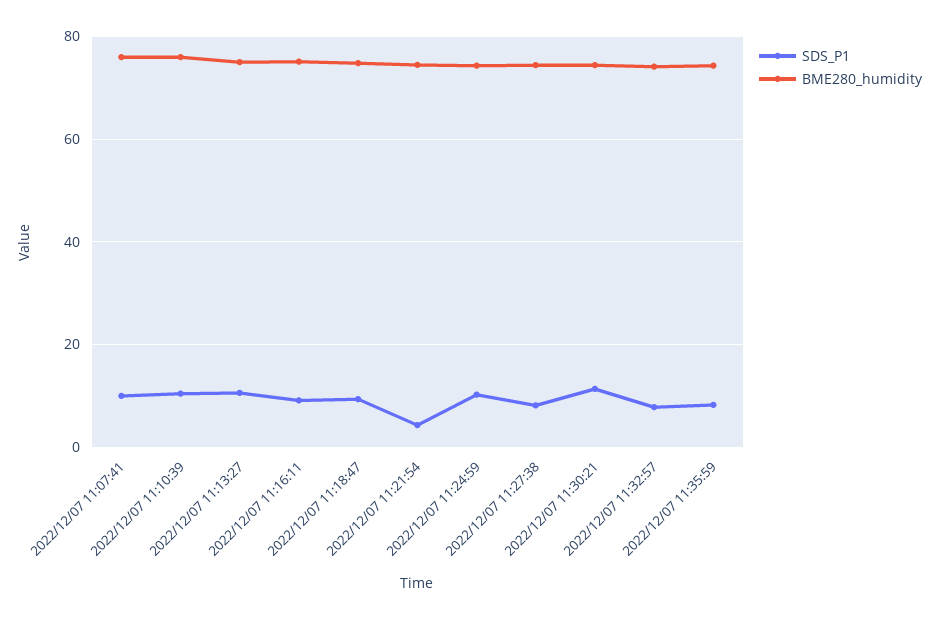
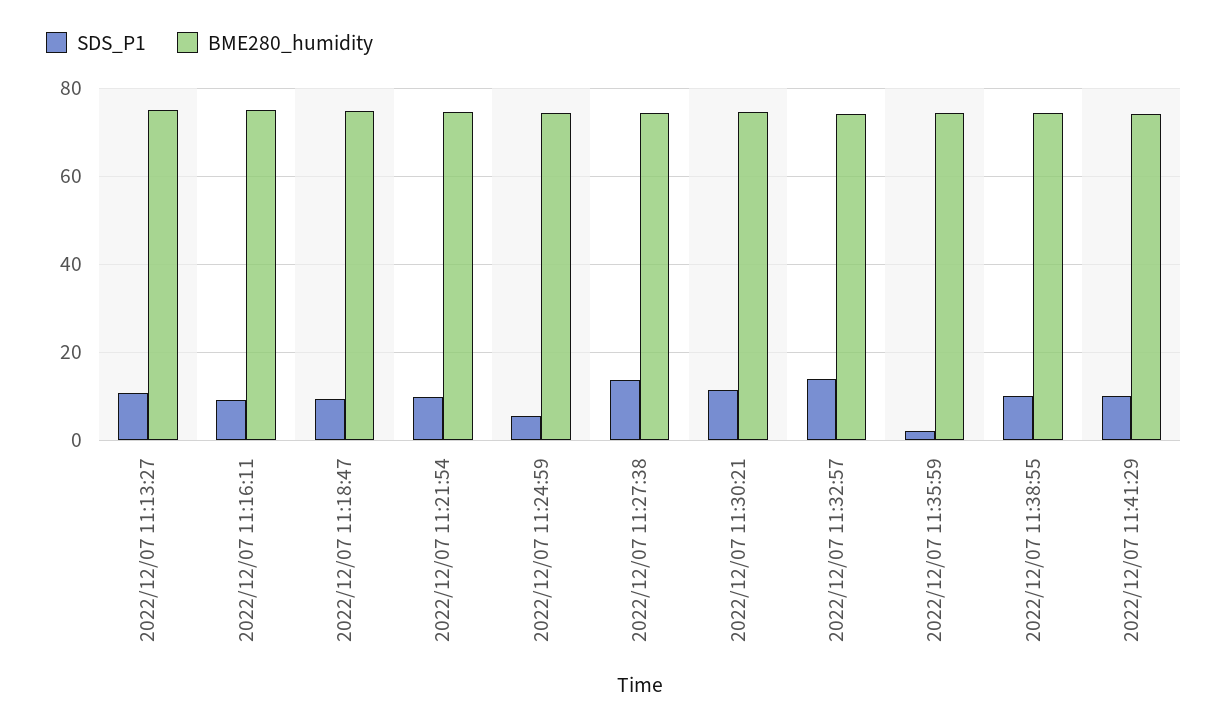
SDS_P1, 2022/12/07 11:07:41: 10 -> none
BME280_humidity, 2022/12/07 11:07:41: 76 -> none
SDS_P1, 2022/12/07 11:10:39: 10 -> none
BME280_humidity, 2022/12/07 11:10:39: 76 -> none
SDS_P1, 2022/12/07 11:21:54: 4 -> 10
SDS_P1, 2022/12/07 11:24:59: 10 -> 6
SDS_P1, 2022/12/07 11:27:38: 8 -> 14
SDS_P1, 2022/12/07 11:32:57: 8 -> 14
SDS_P1, 2022/12/07 11:35:59: 8 -> 2
SDS_P1, 2022/12/07 11:38:55: none -> 10
BME280_humidity, 2022/12/07 11:38:55: none -> 74
SDS_P1, 2022/12/07 11:41:29: none -> 10
BME280_humidity, 2022/12/07 11:41:29: none -> 74

